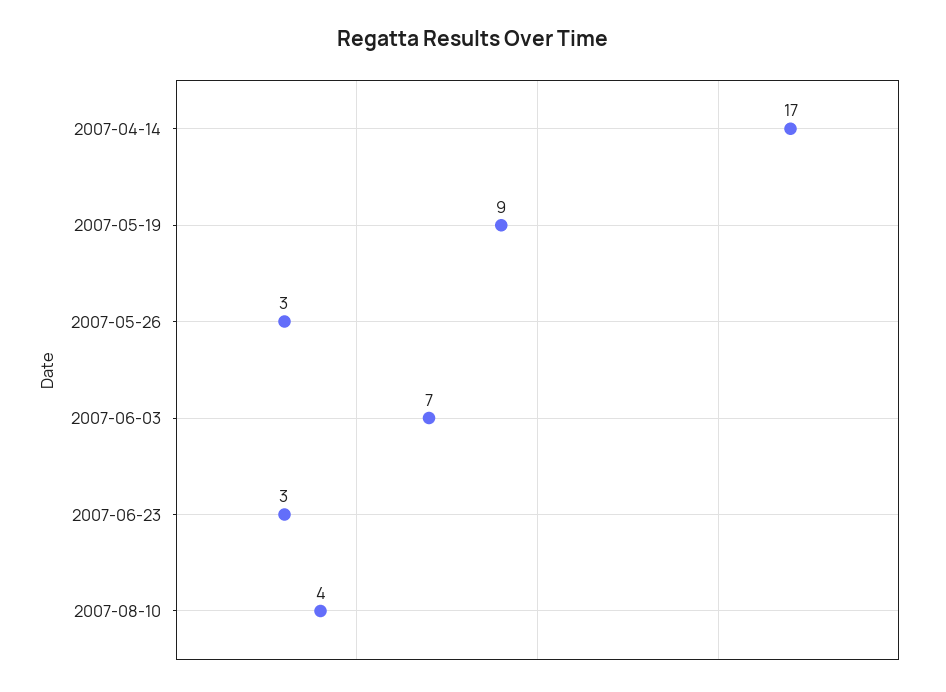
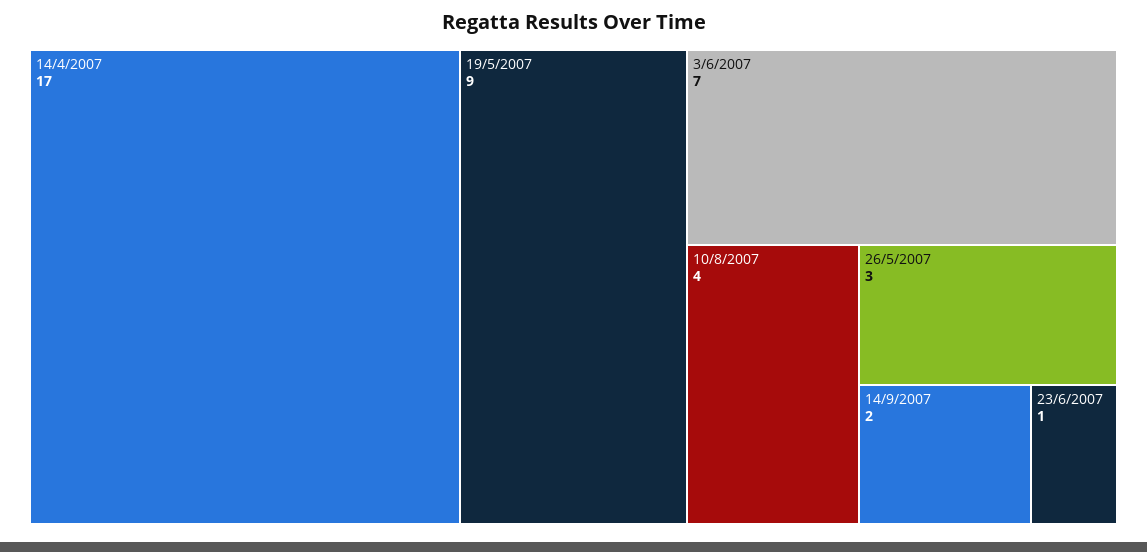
2007-06-23: 3 -> 1
14/9/2007: none -> 2

